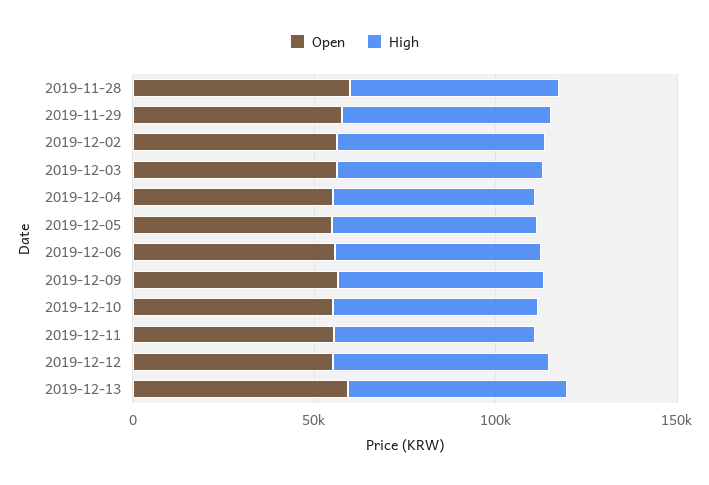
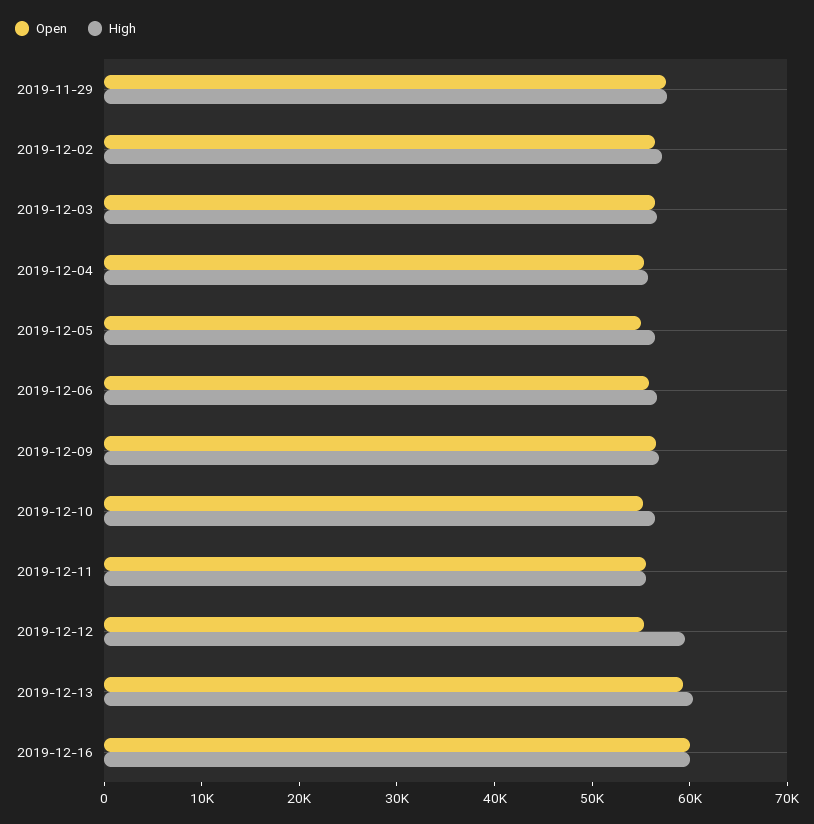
Open, 2019-11-28: 60000 -> none
High, 2019-11-28: 60000 -> none
Open, 2019-12-16: none -> 60000
High, 2019-12-16: none -> 60000

